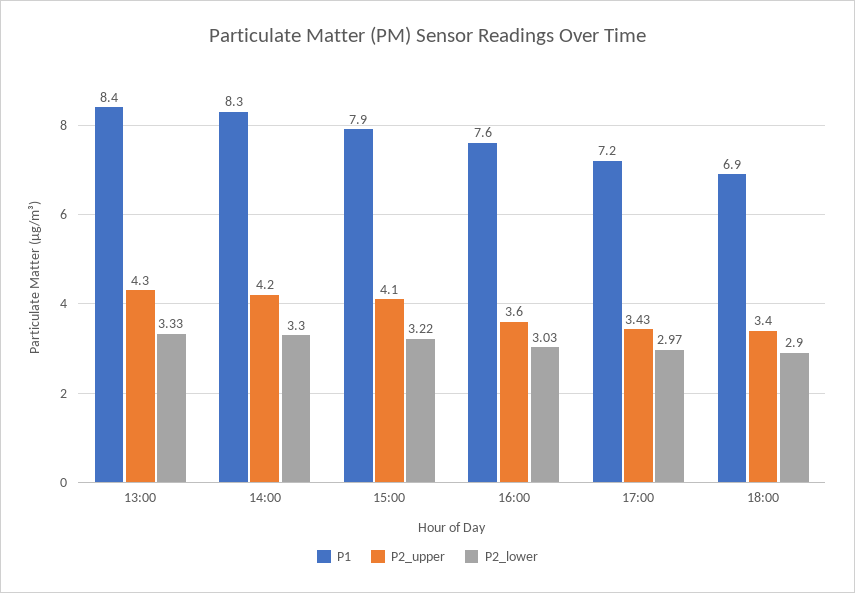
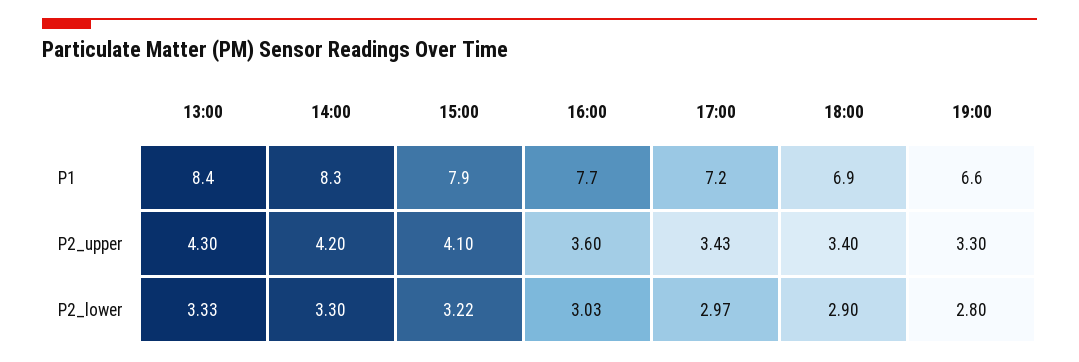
P1, 16:00: 7.6 -> 7.7
P1, 19:00: none -> 6.6
P2_upper, 19:00: none -> 3.3
P2_lower, 19:00: none -> 2.8

